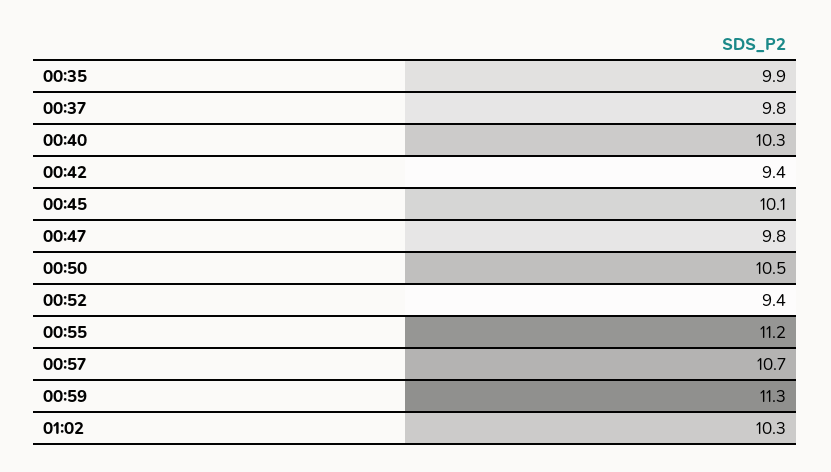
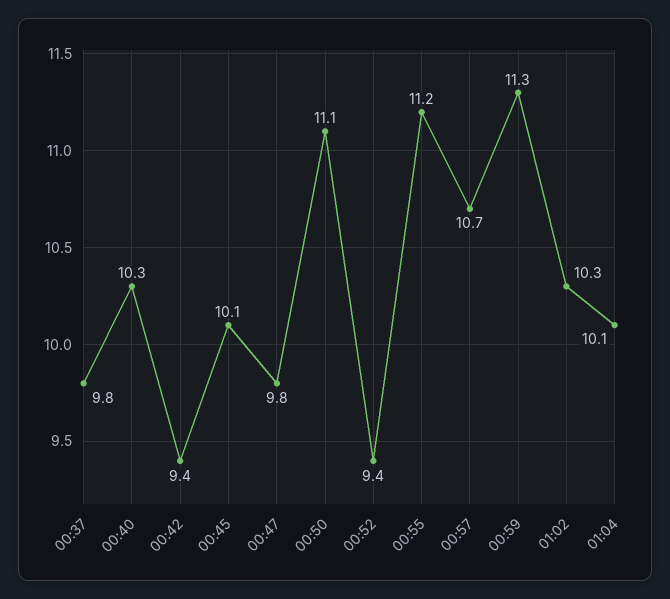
00:35: 9.9 -> none
00:50: 10.5 -> 11.1
01:04: none -> 10.1

